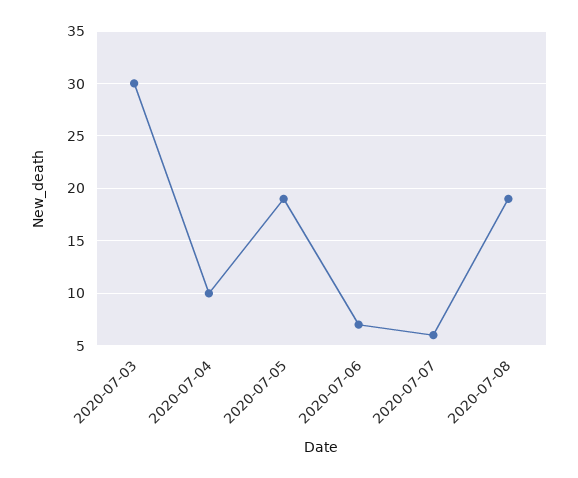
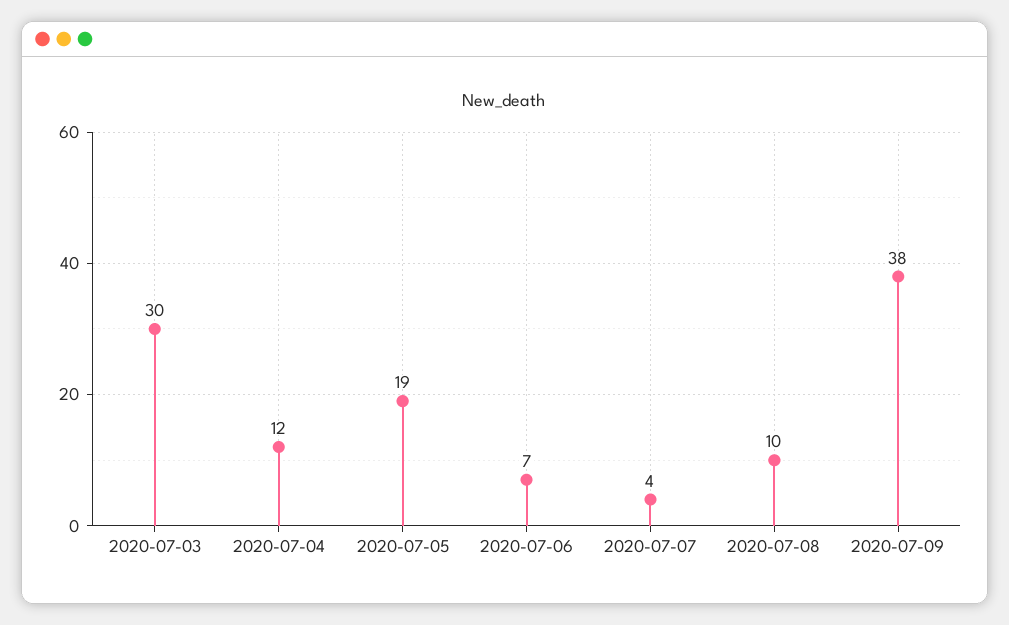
2020-07-04: 10 -> 12
2020-07-07: 6 -> 4
2020-07-08: 19 -> 10
2020-07-09: none -> 38

